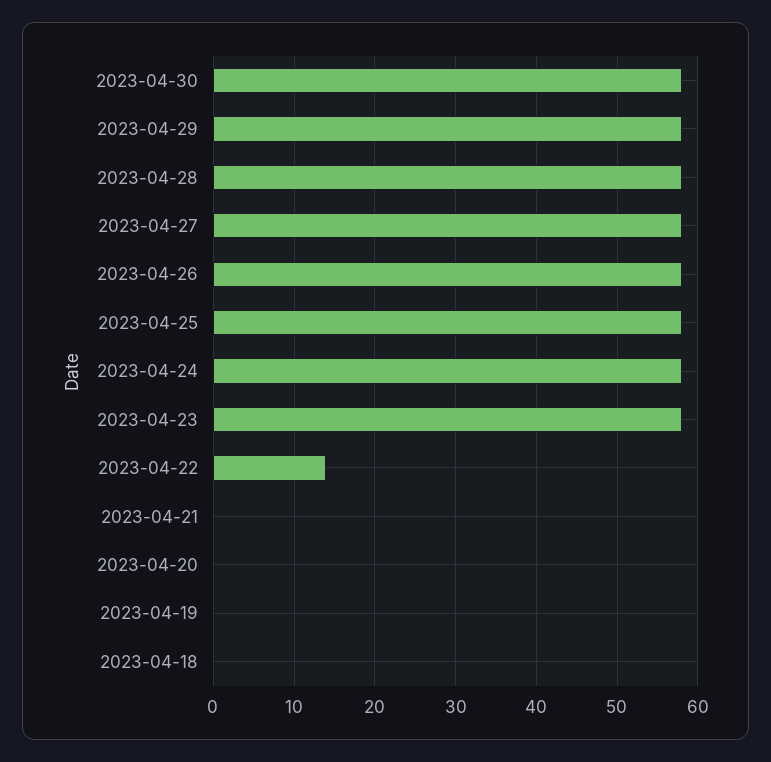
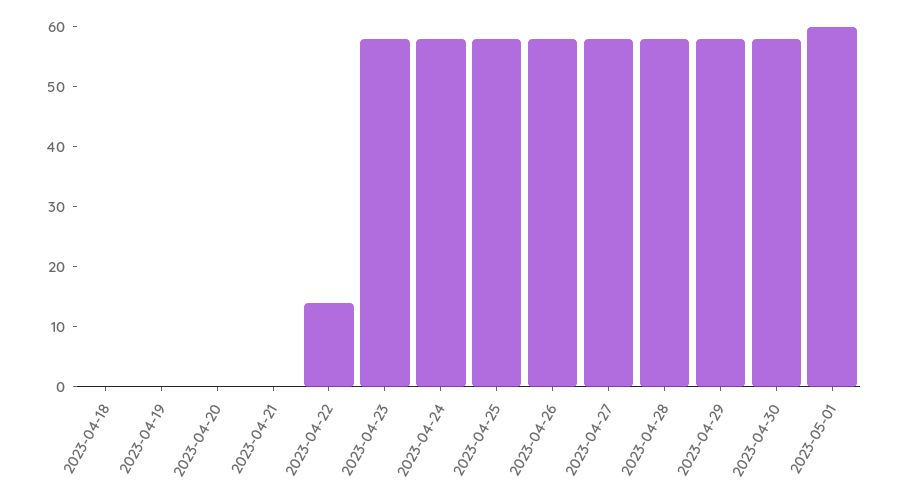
2023-05-01: none -> 60

